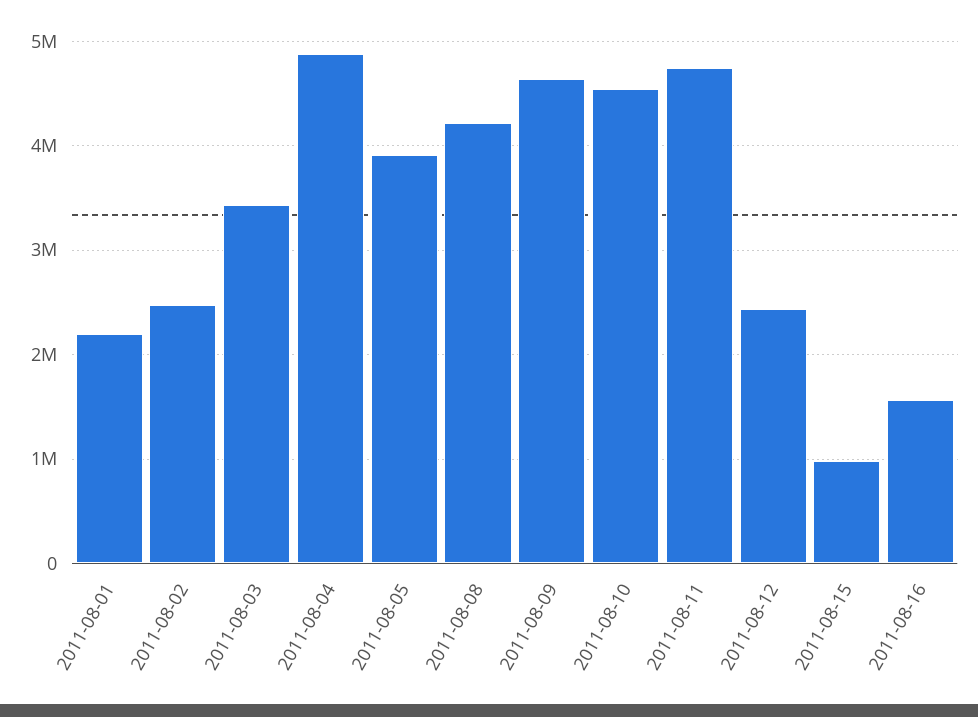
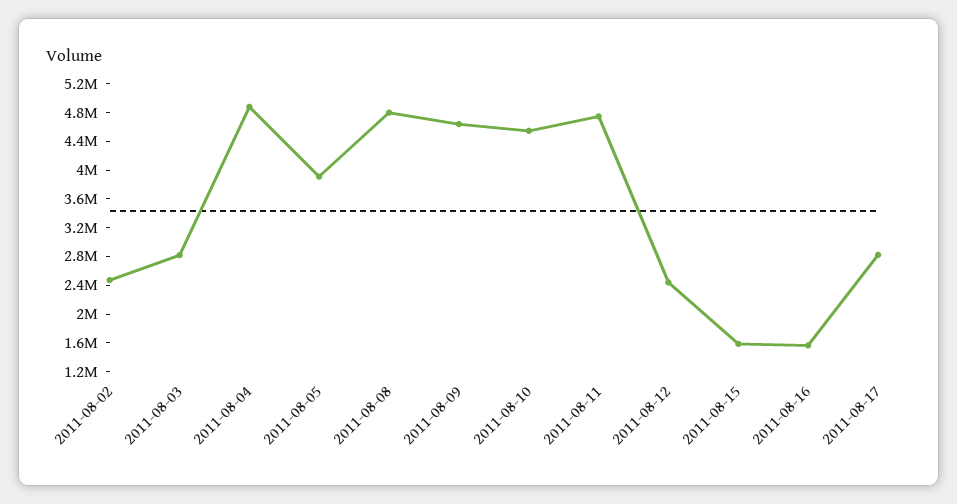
2011-08-01: 2200000 -> none
2011-08-03: 3400000 -> 2800000
2011-08-08: 4200000 -> 4800000
2011-08-15: 1000000 -> 1600000
2011-08-17: none -> 2800000

